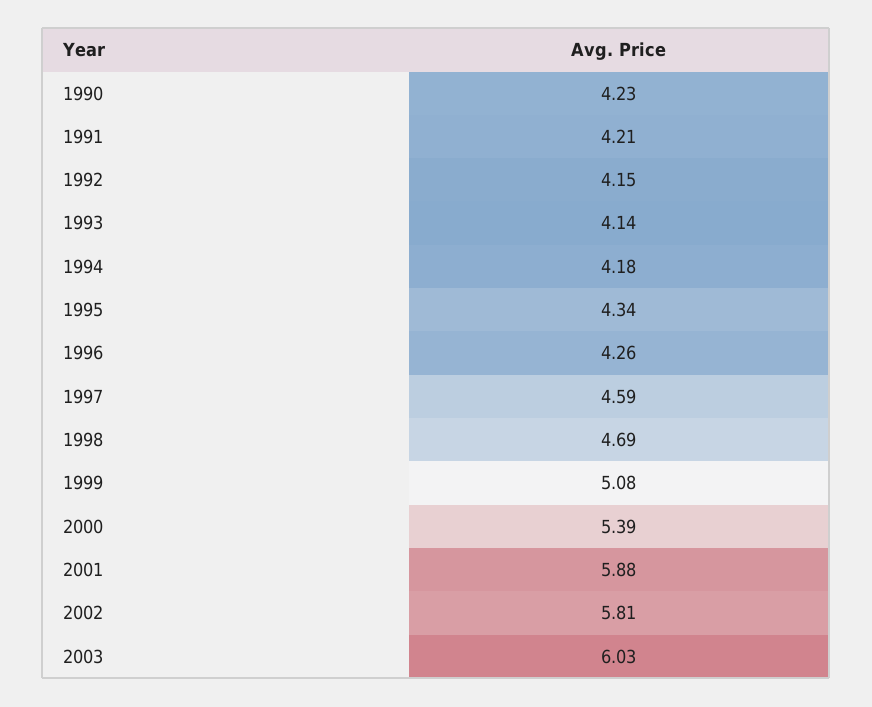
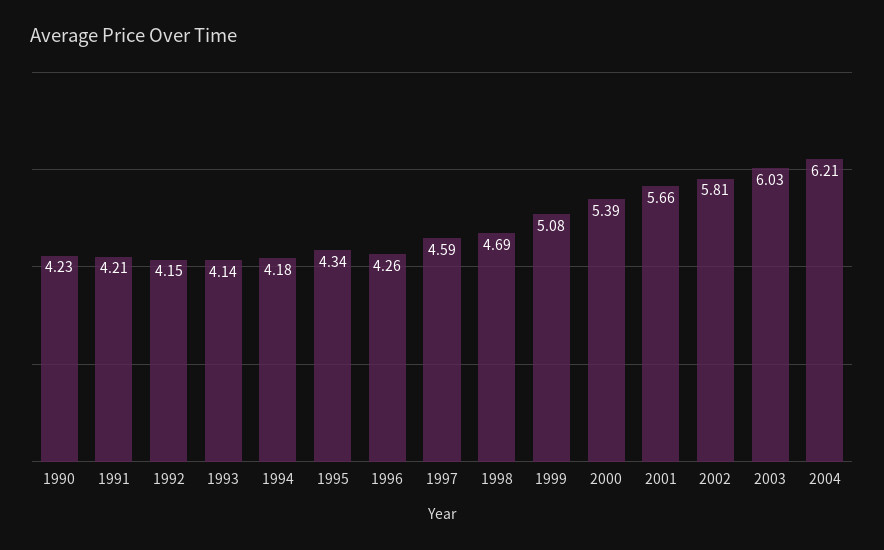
2001: 5.88 -> 5.66
2004: none -> 6.21

